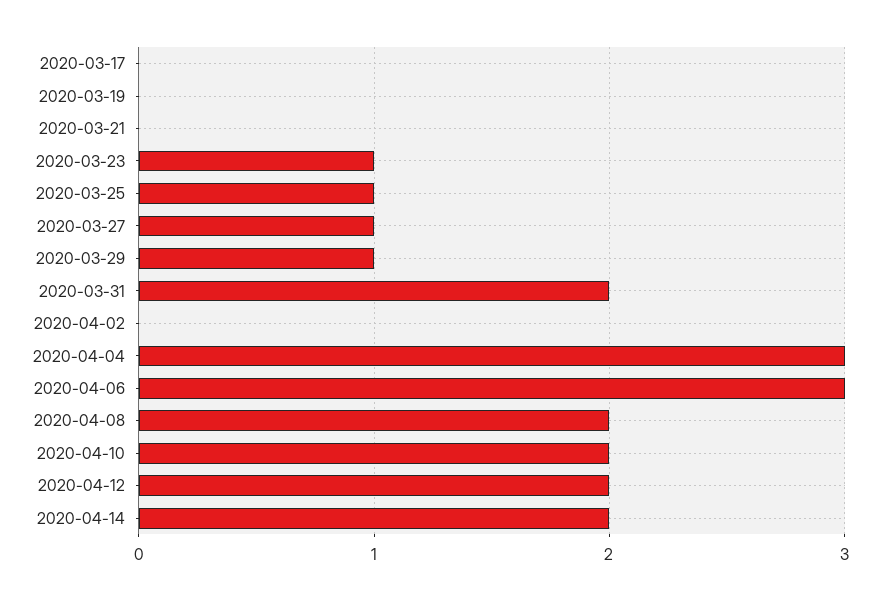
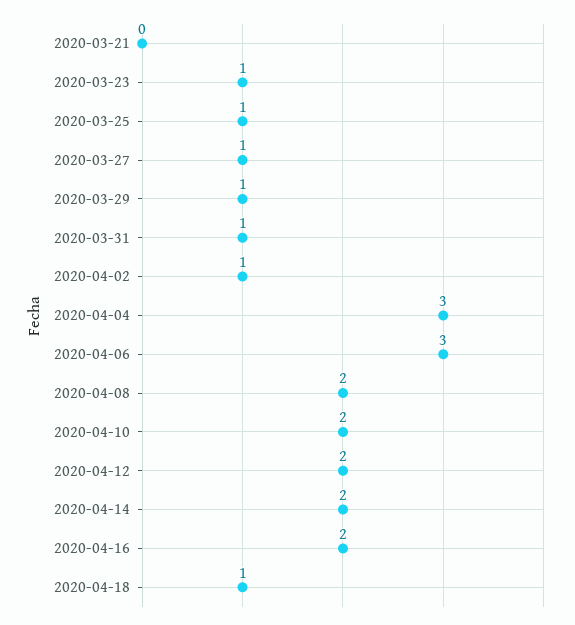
2020-03-17: 0 -> none
2020-03-19: 0 -> none
2020-03-31: 2 -> 1
2020-04-02: 0 -> 1
2020-04-16: none -> 2
2020-04-18: none -> 1

